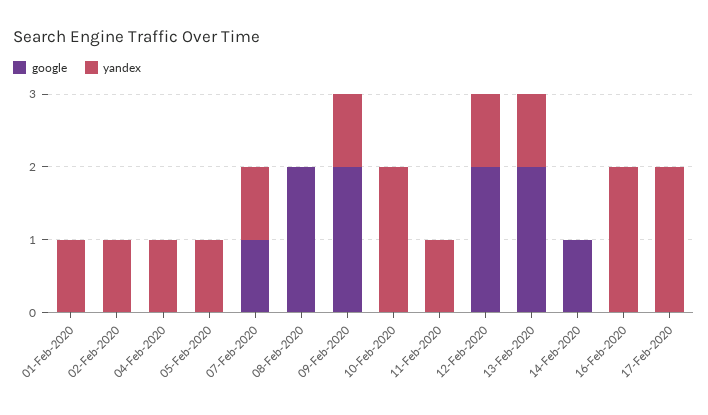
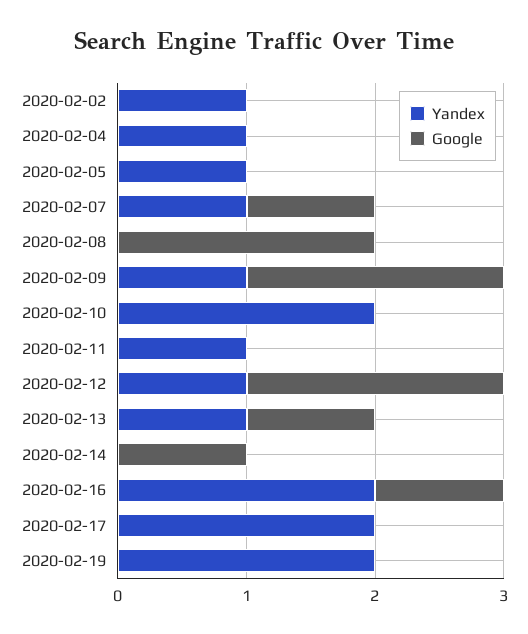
google, 01-Feb-2020: 0 -> none
yandex, 01-Feb-2020: 1 -> none
google, 13-Feb-2020: 2 -> 1
google, 16-Feb-2020: 0 -> 1
yandex, 2020-02-19: none -> 2
google, 2020-02-19: none -> 0

